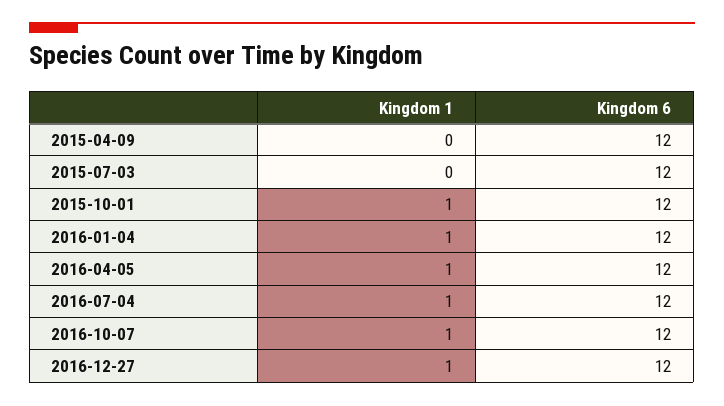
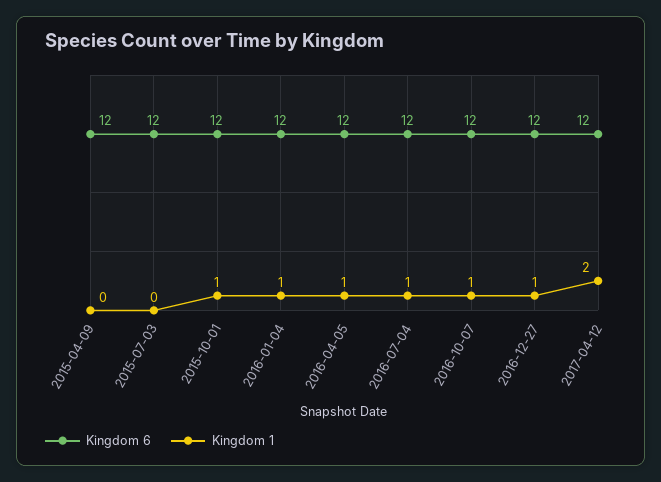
Kingdom 6, 2017-04-12: none -> 12
Kingdom 1, 2017-04-12: none -> 2

